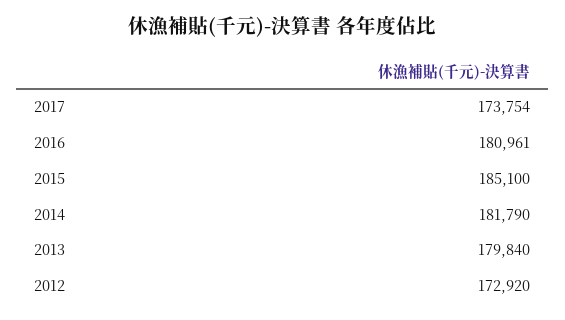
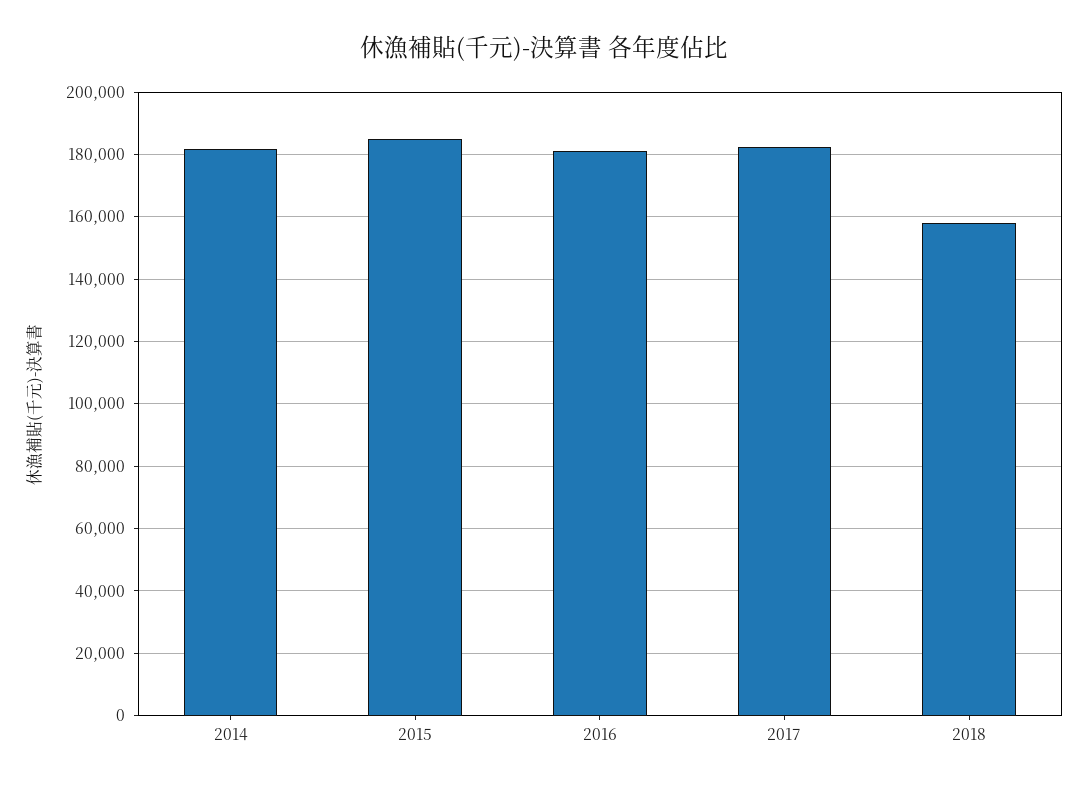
2017: 173754 -> 182000
2013: 179840 -> none
2012: 172920 -> none
2018: none -> 158000

